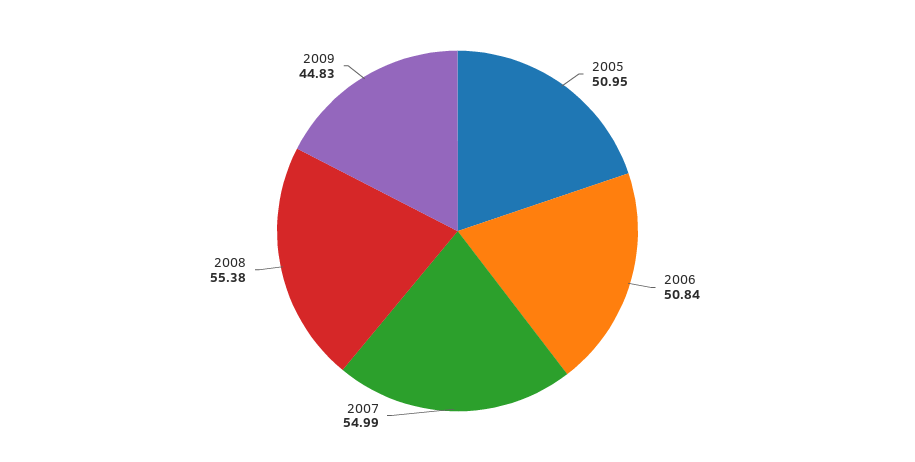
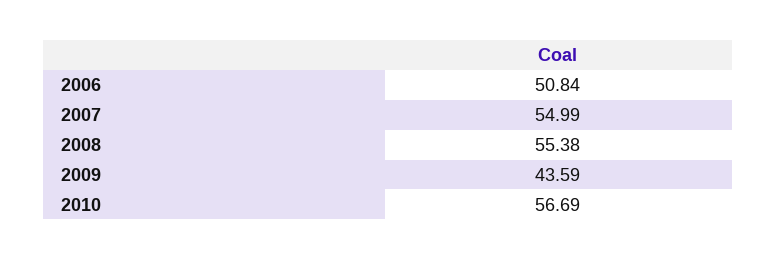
2005: 50.95 -> none
2009: 44.83 -> 43.59
2010: none -> 56.69

